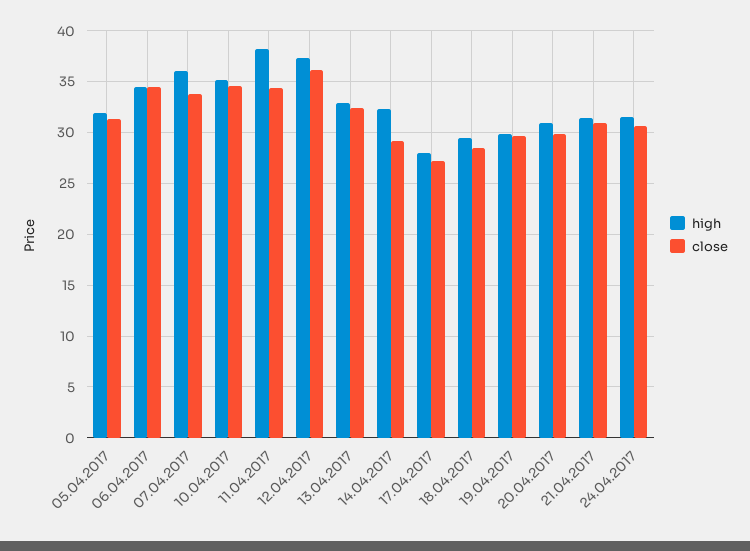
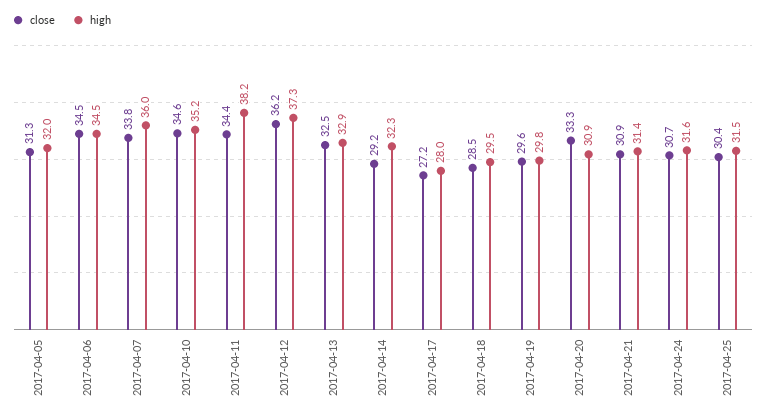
close, 20.04.2017: 30 -> 33.3
close, 2017-04-25: none -> 30.4
high, 2017-04-25: none -> 31.5

